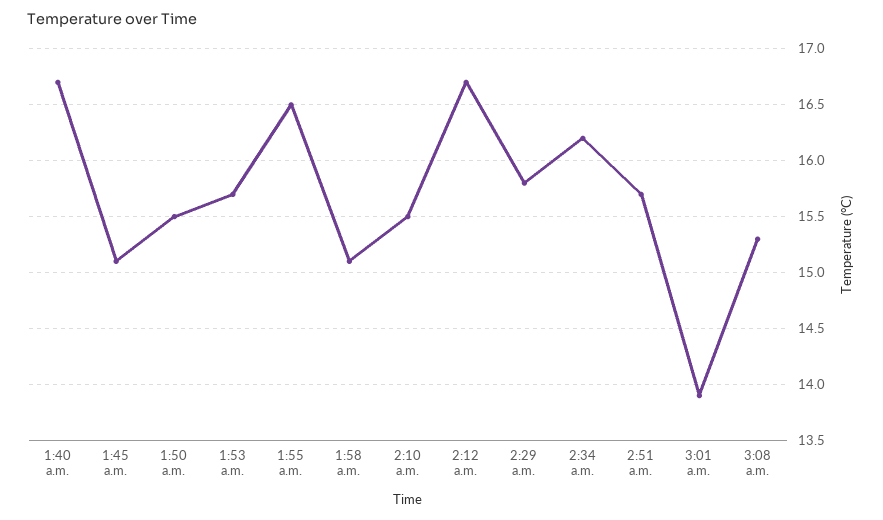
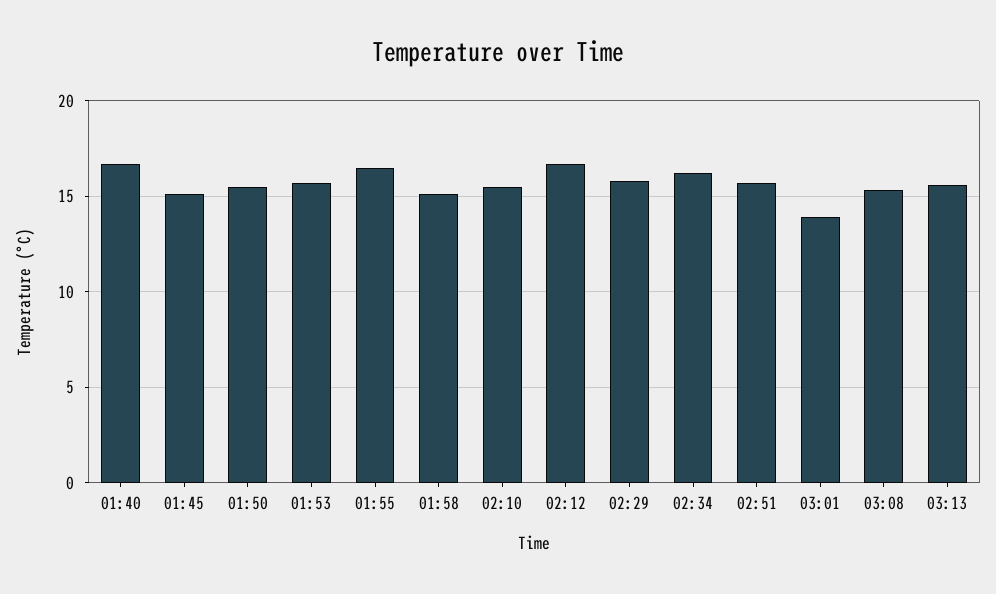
03:13: none -> 15.5

